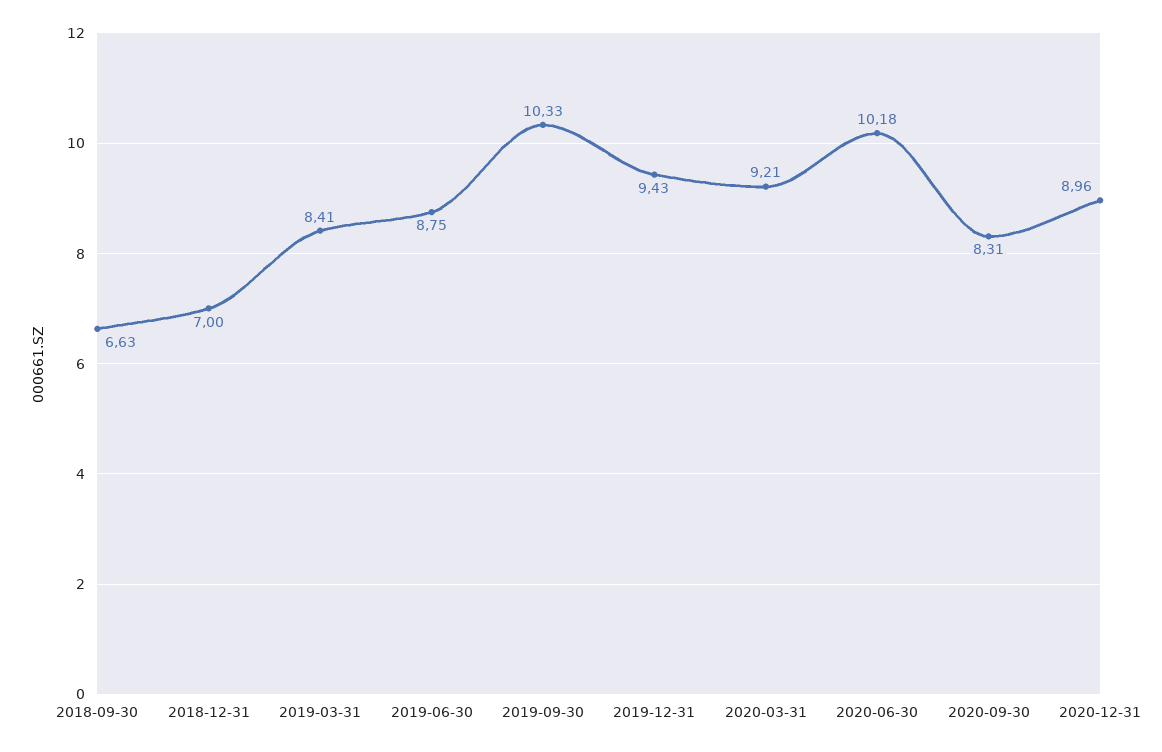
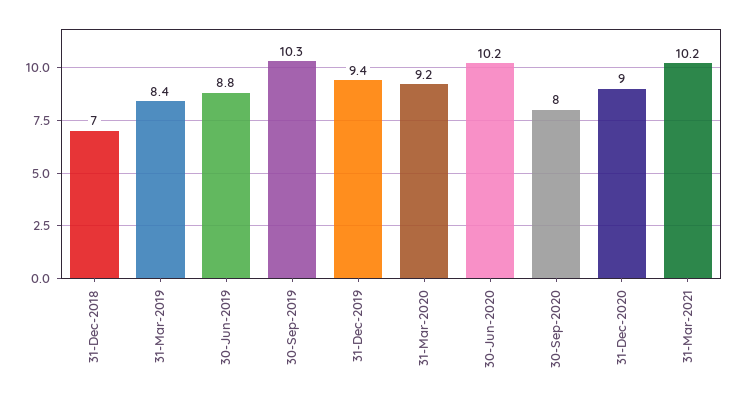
2018-09-30: 6.63 -> none
2020-09-30: 8.31 -> 8
31-Mar-2021: none -> 10.2

